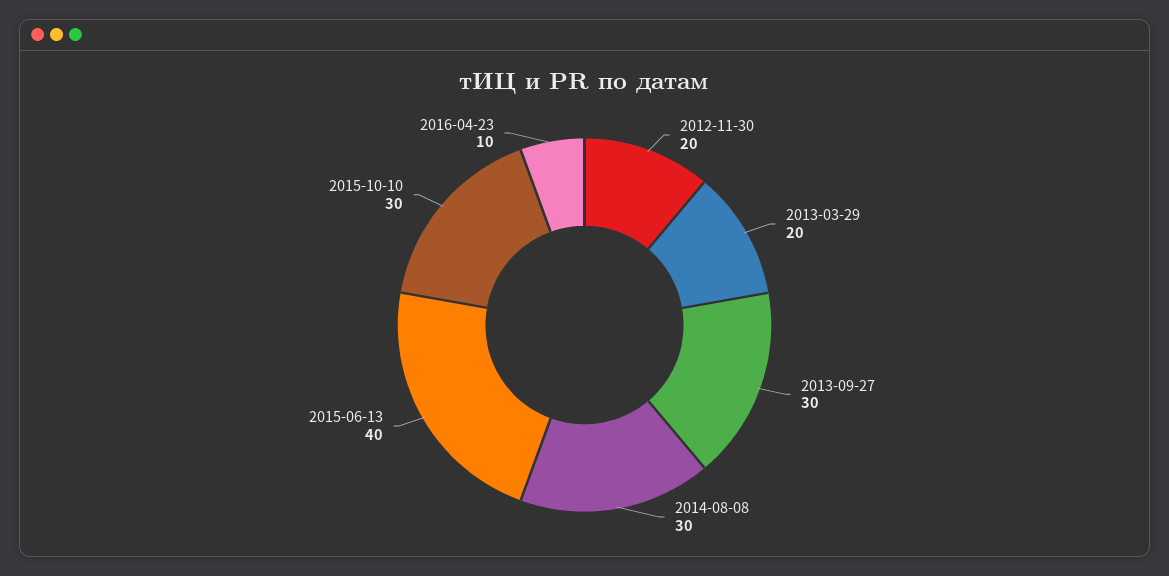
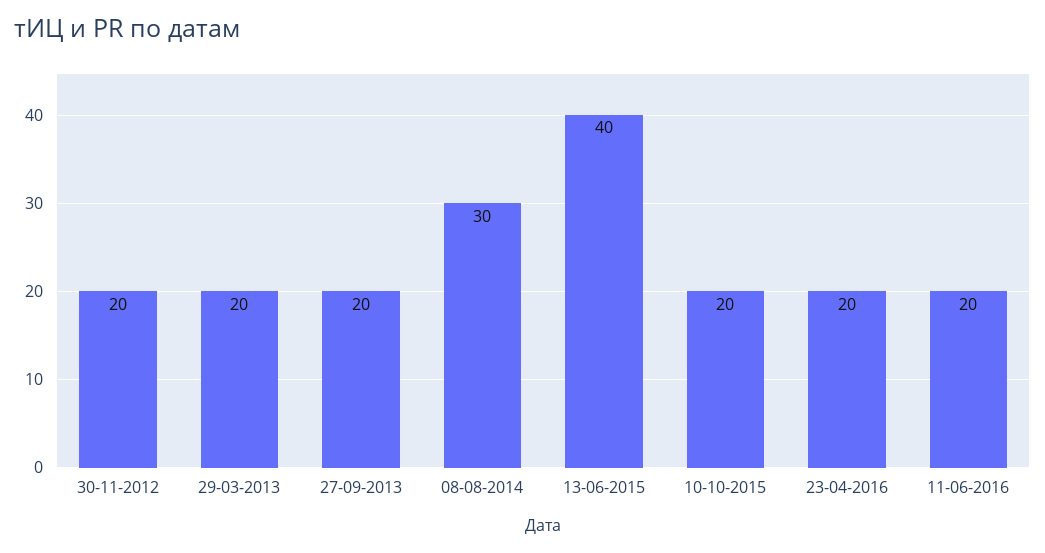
2013-09-27: 30 -> 20
2015-10-10: 30 -> 20
2016-04-23: 10 -> 20
11-06-2016: none -> 20

